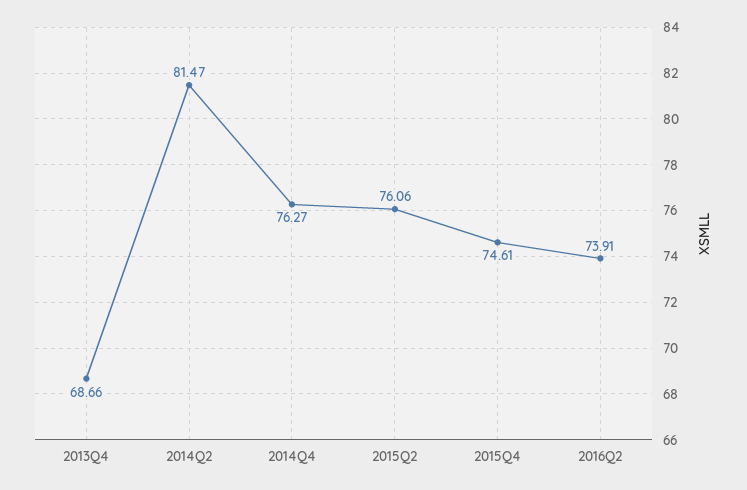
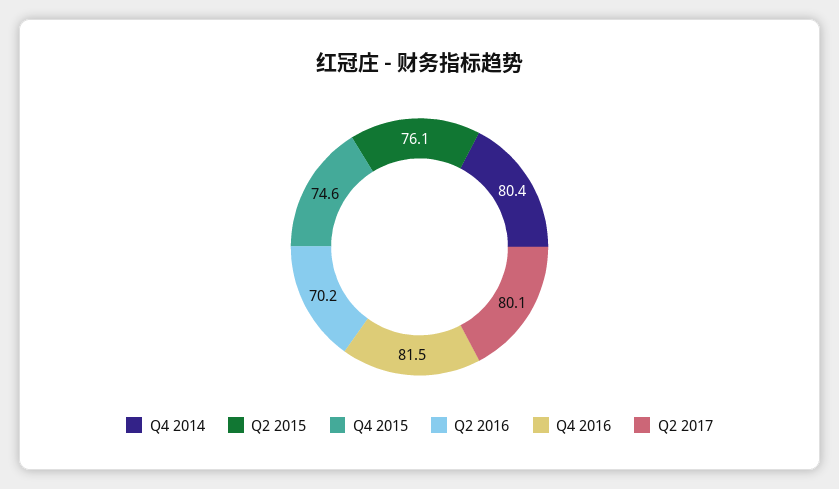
2013Q4: 68.66 -> none
2014Q2: 81.47 -> none
2014Q4: 76.27 -> 80.4
2016Q2: 73.91 -> 70.2
Q4 2016: none -> 81.5
Q2 2017: none -> 80.1

